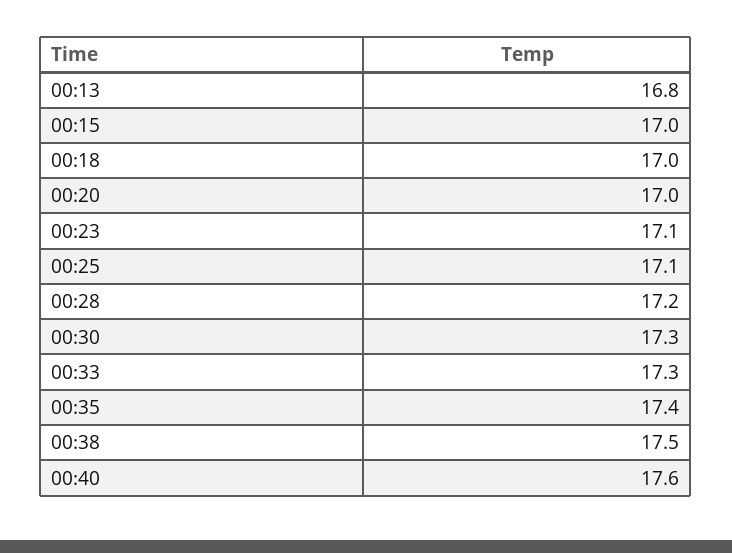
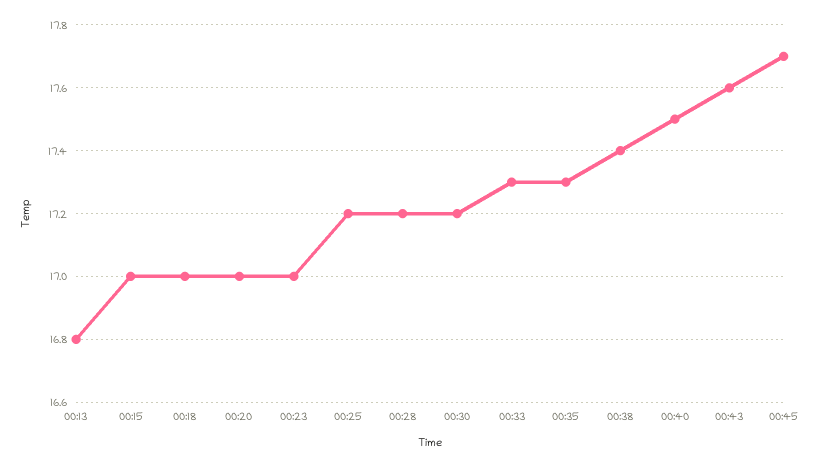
00:23: 17.1 -> 17
00:25: 17.1 -> 17.2
00:30: 17.3 -> 17.2
00:35: 17.4 -> 17.3
00:38: 17.5 -> 17.4
00:40: 17.6 -> 17.5
00:43: none -> 17.6
00:45: none -> 17.7

